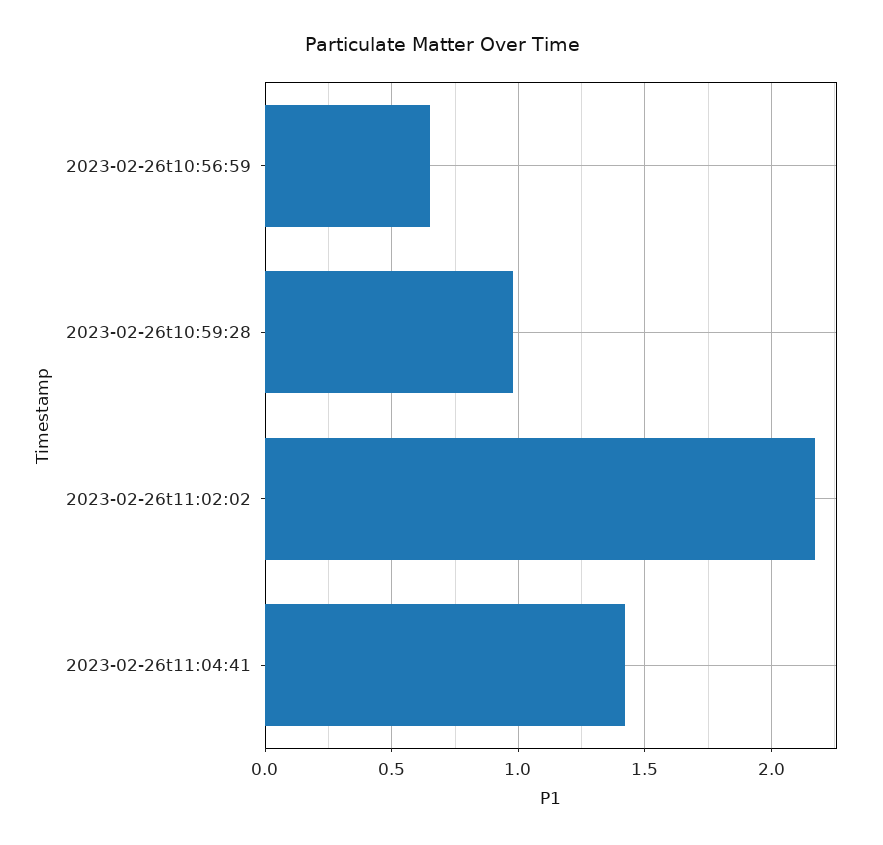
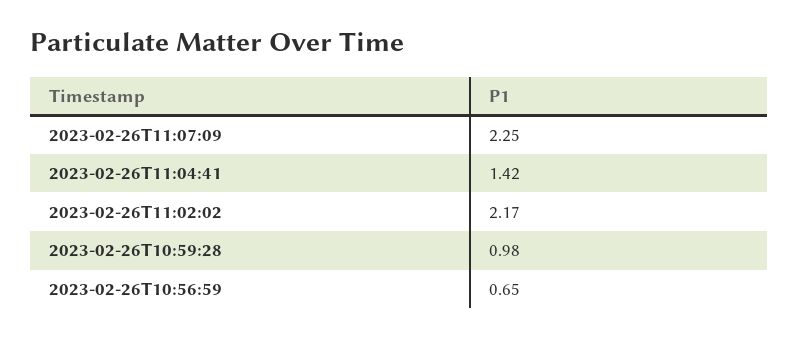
2023-02-26T11:07:09: none -> 2.25

